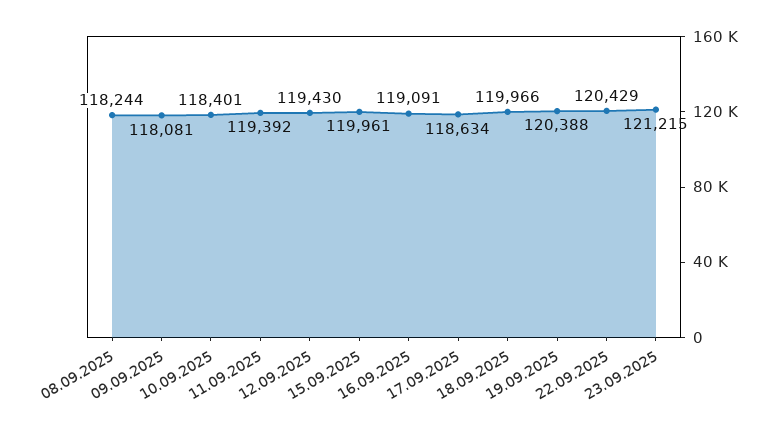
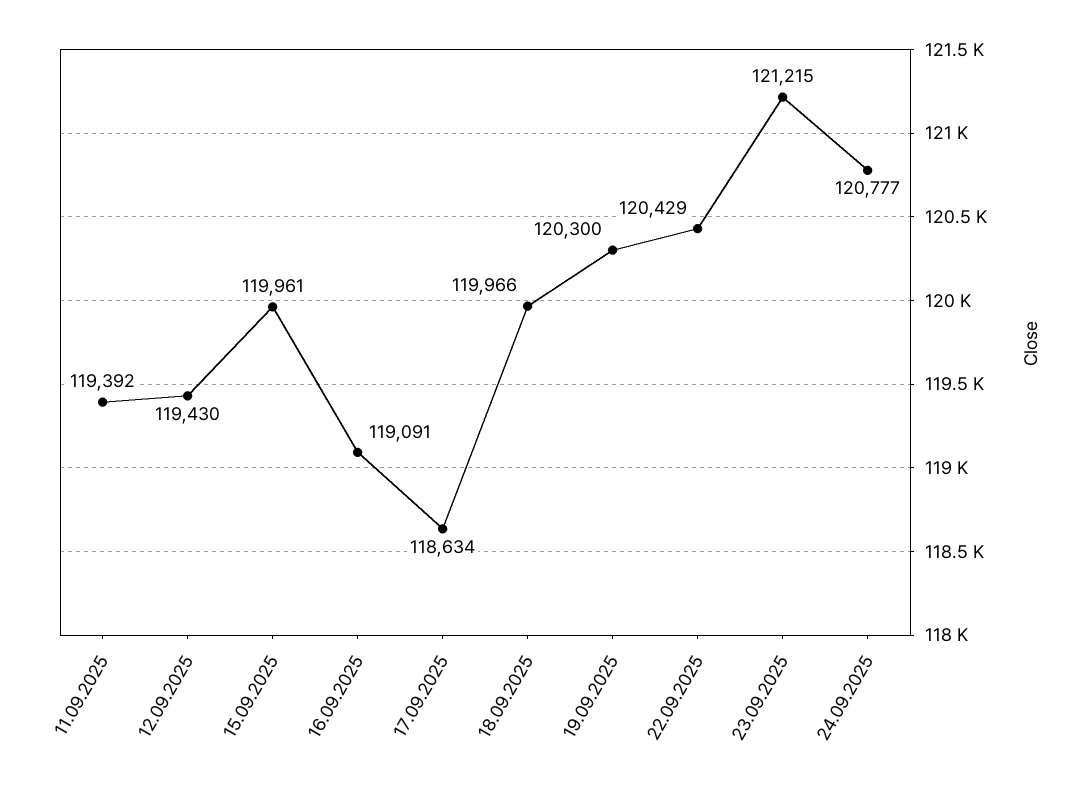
08.09.2025: 118244 -> none
09.09.2025: 118081 -> none
10.09.2025: 118401 -> none
19.09.2025: 120388 -> 120300
24.09.2025: none -> 120777

